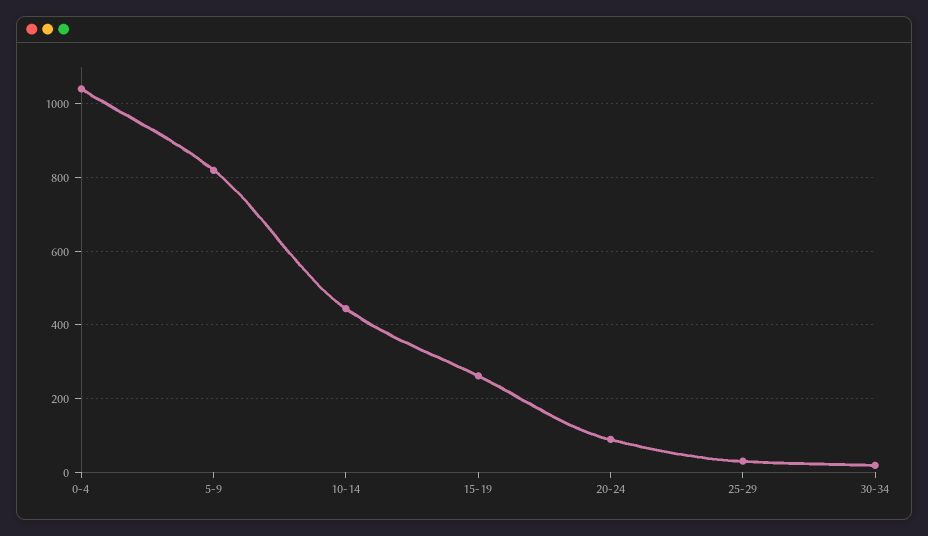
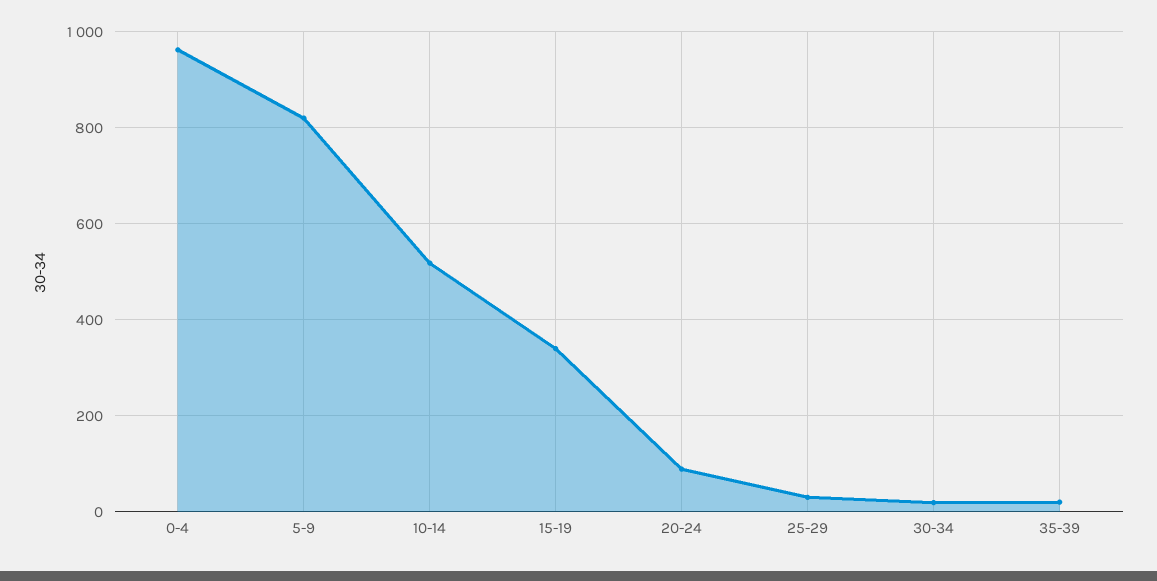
0-4: 1040 -> 960
10-14: 440 -> 520
15-19: 260 -> 340
35-39: none -> 20

